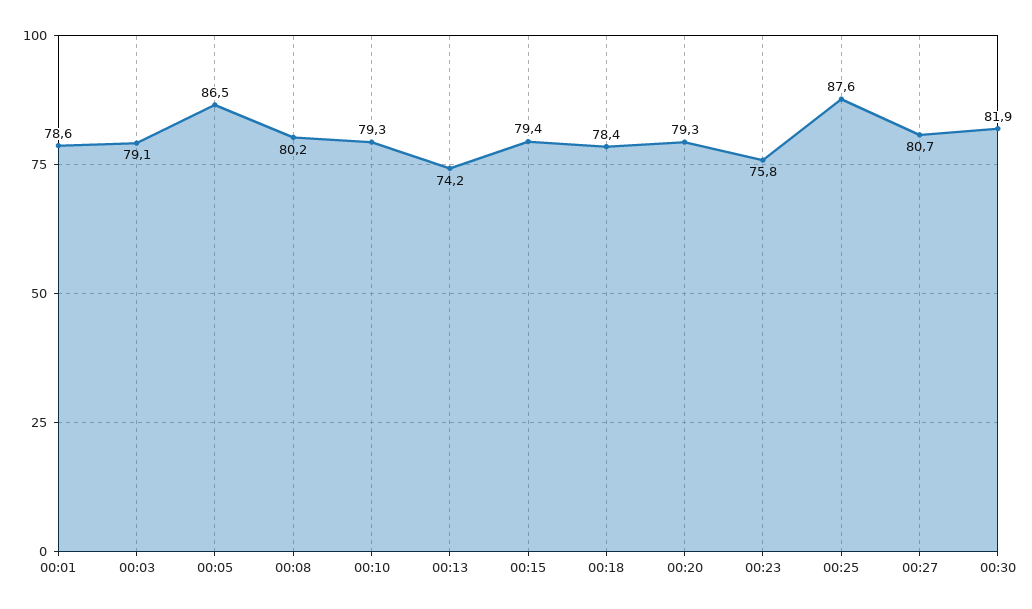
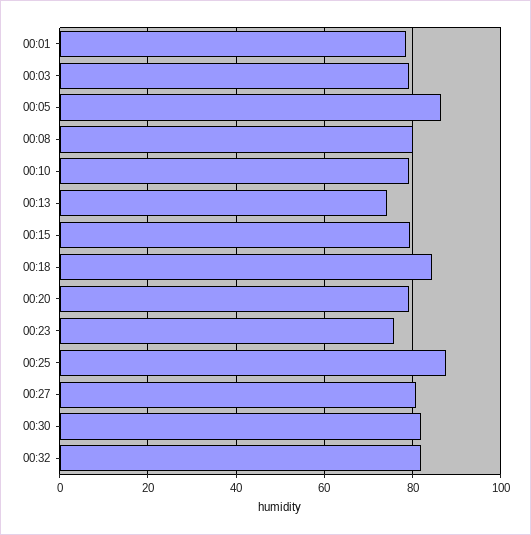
00:18: 78.4 -> 84
00:32: none -> 82

